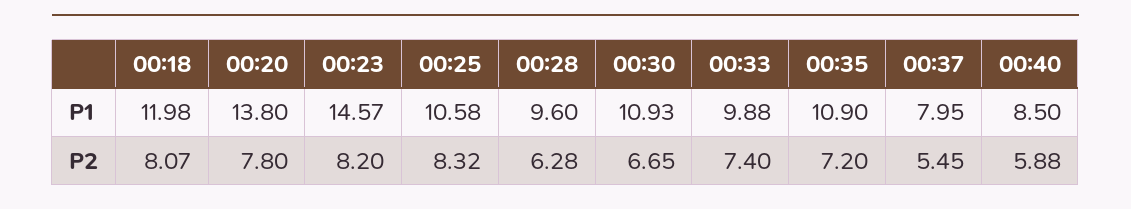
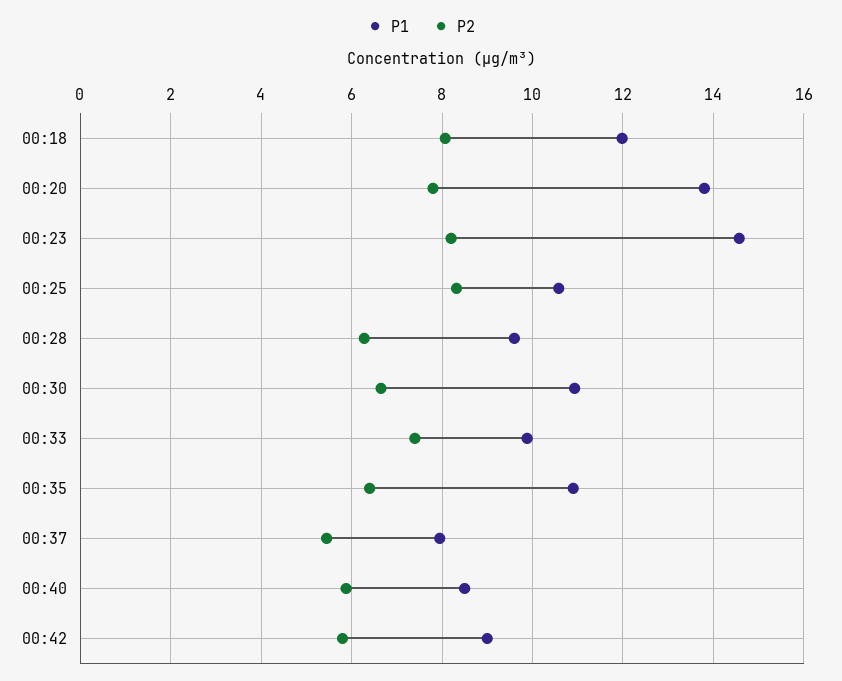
P2, 00:35: 7.2 -> 6.4
P1, 00:42: none -> 9
P2, 00:42: none -> 5.8

